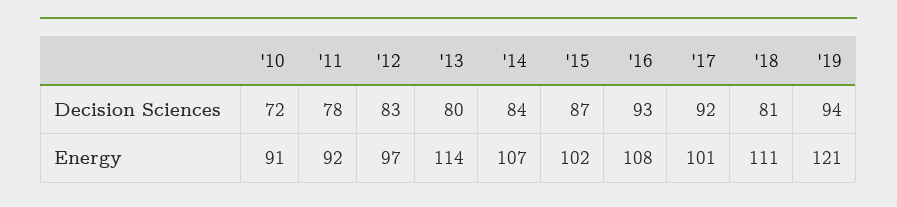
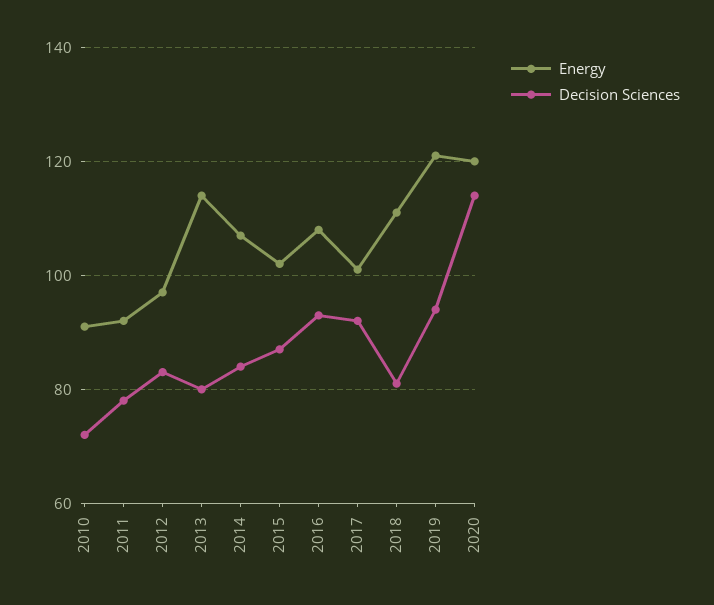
Energy, 2020: none -> 120
Decision Sciences, 2020: none -> 115

